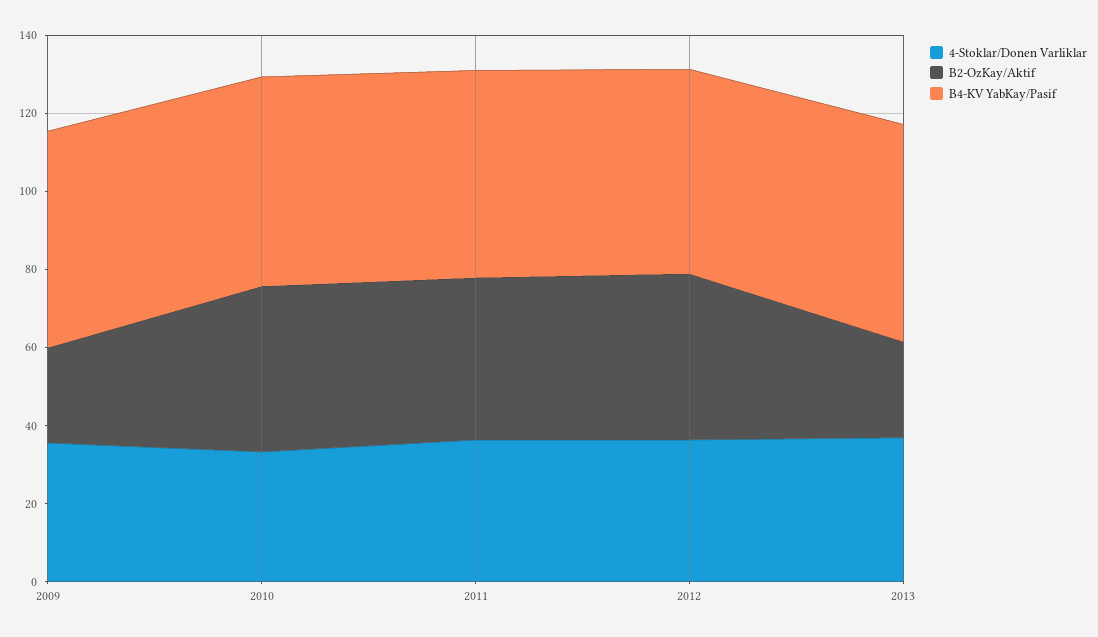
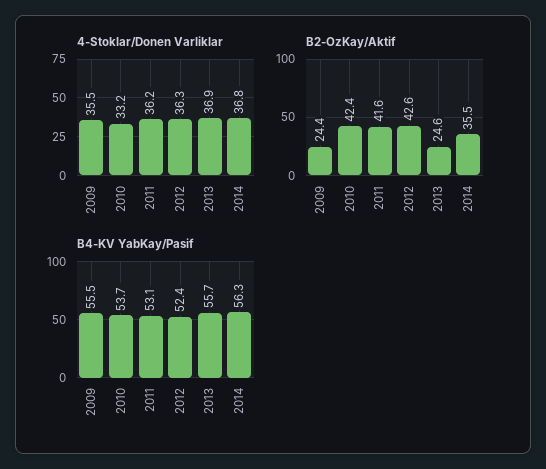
4-Stoklar/Donen Varliklar, 2014: none -> 36.8
B2-OzKay/Aktif, 2014: none -> 35.5
B4-KV YabKay/Pasif, 2014: none -> 56.3

